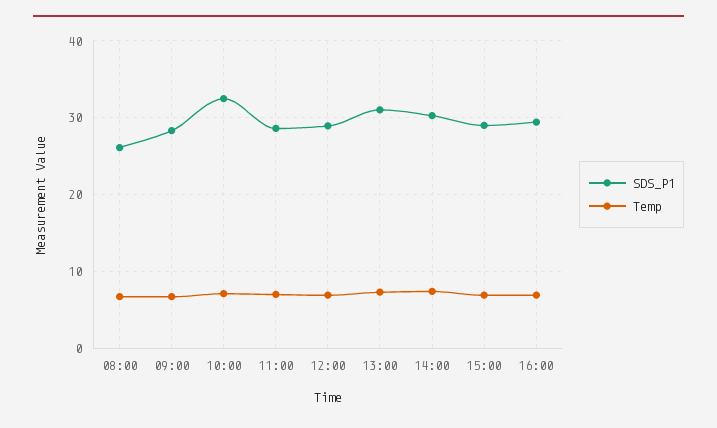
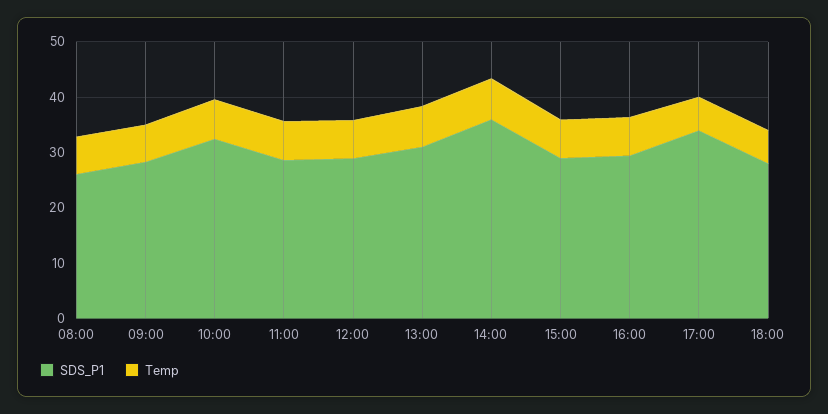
SDS_P1, 14:00: 30 -> 36
SDS_P1, 17:00: none -> 34
Temp, 17:00: none -> 6
SDS_P1, 18:00: none -> 28
Temp, 18:00: none -> 6

